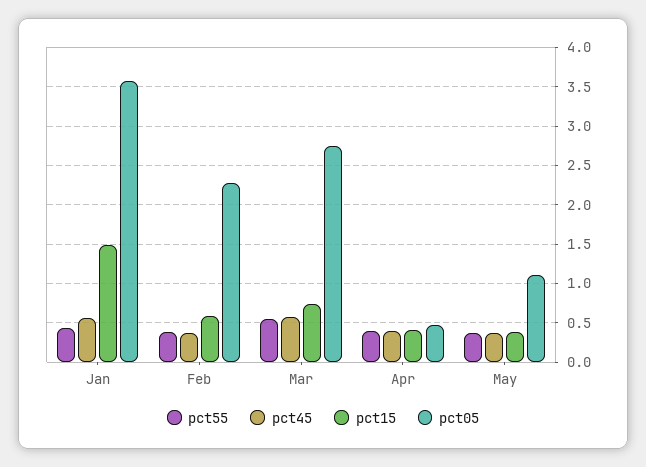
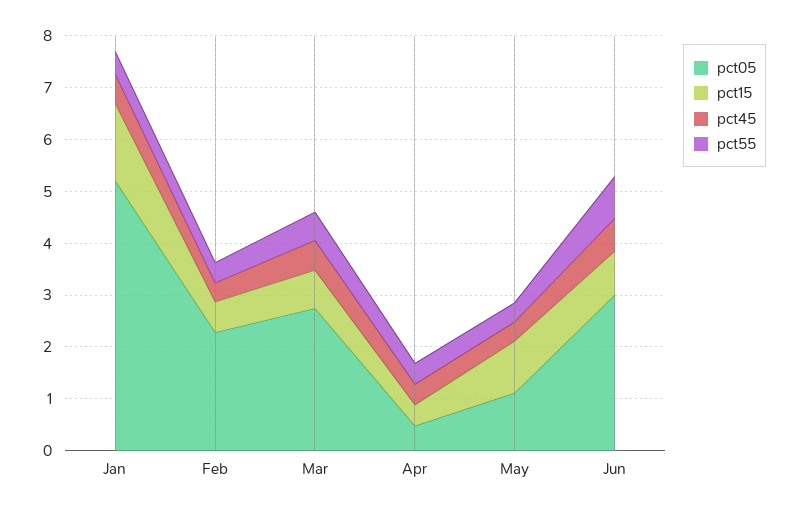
pct05, Jan: 3.6 -> 5.2
pct15, May: 0.4 -> 1
pct05, Jun: none -> 3
pct15, Jun: none -> 0.8
pct45, Jun: none -> 0.6
pct55, Jun: none -> 0.8

